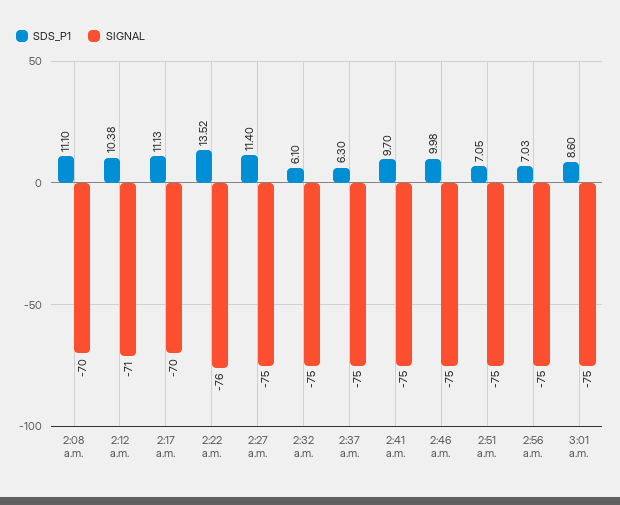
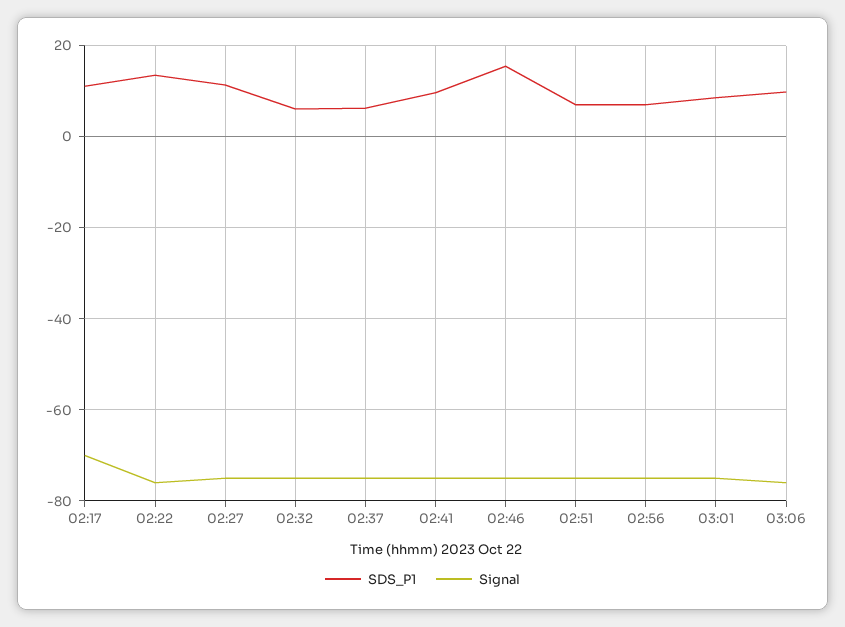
SDS_P1, 2:08 a.m.: 11.1 -> none
SIGNAL, 2:08 a.m.: -70 -> none
SDS_P1, 2:12 a.m.: 10.38 -> none
SIGNAL, 2:12 a.m.: -71 -> none
SDS_P1, 2:46 a.m.: 9.98 -> 16
SDS_P1, 03:06: none -> 10
SIGNAL, 03:06: none -> -76

